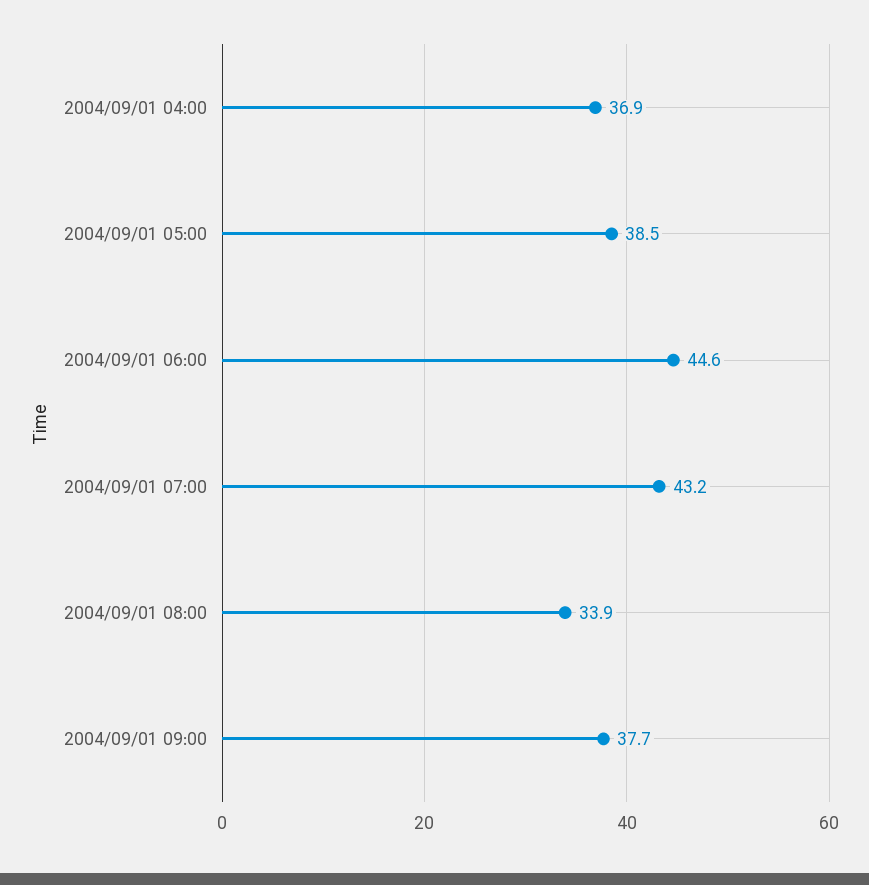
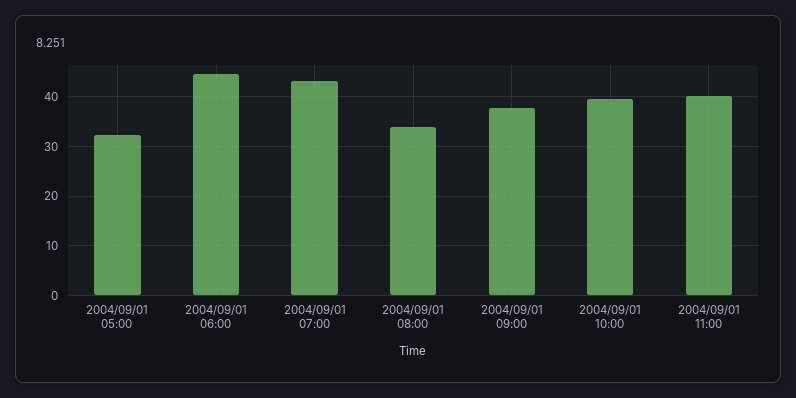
2004/09/01 04:00: 36.9 -> none
2004/09/01 05:00: 38.5 -> 32
2004/09/01 10:00: none -> 40
2004/09/01 11:00: none -> 40

